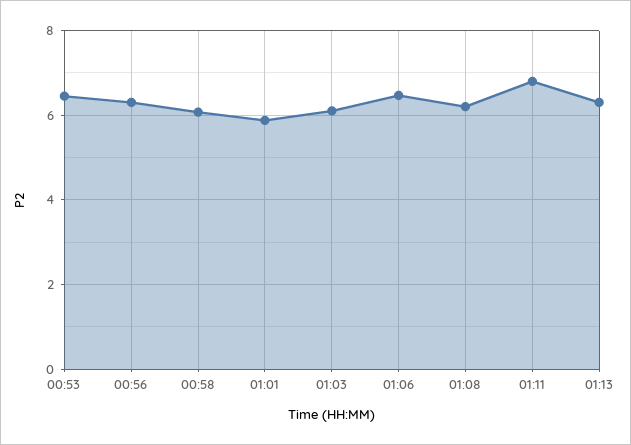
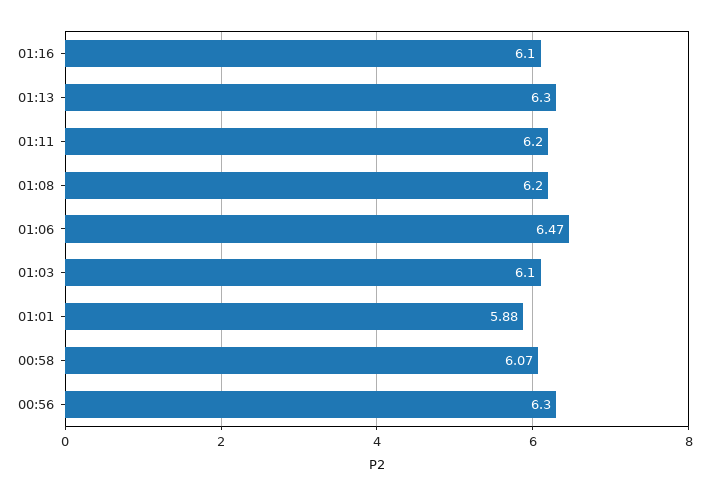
00:53: 6.4 -> none
01:11: 6.8 -> 6.2
01:16: none -> 6.1

